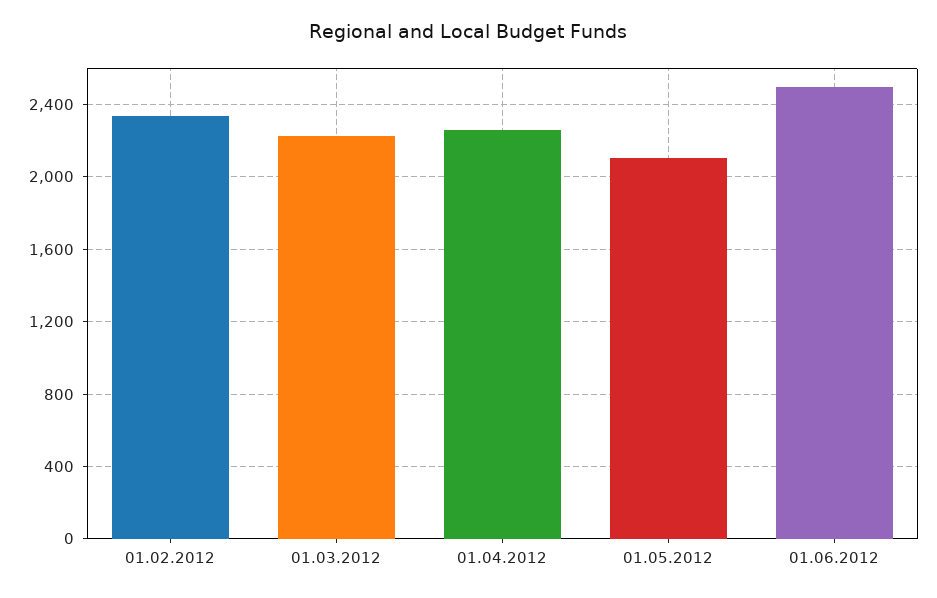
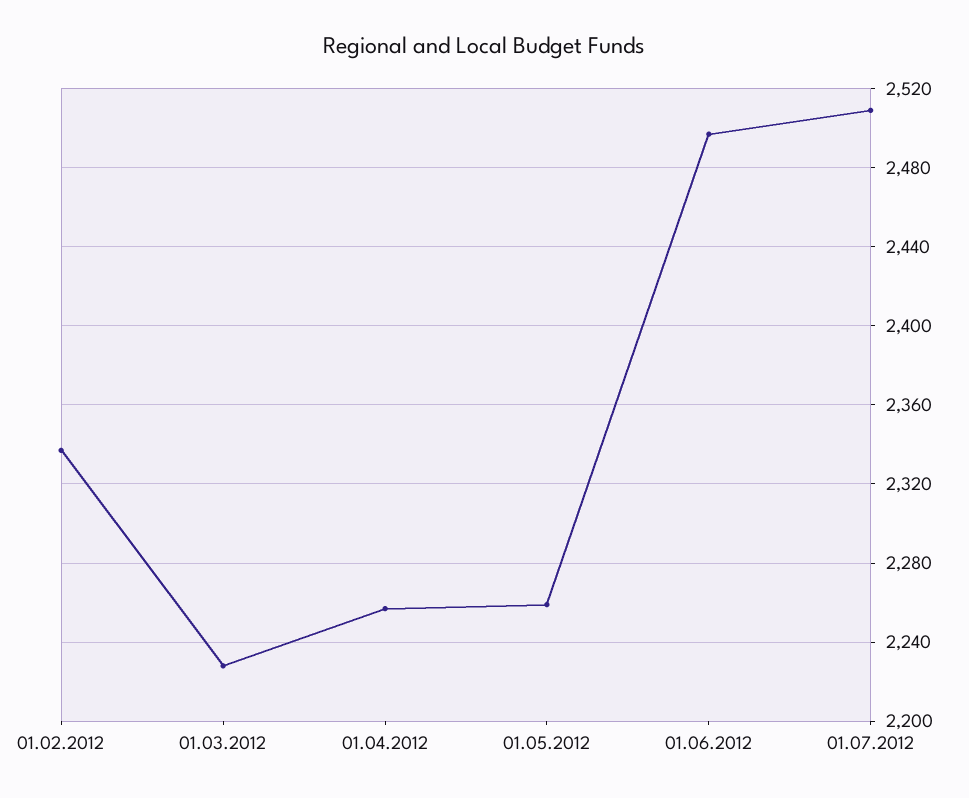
01.05.2012: 2100 -> 2260
01.07.2012: none -> 2510

